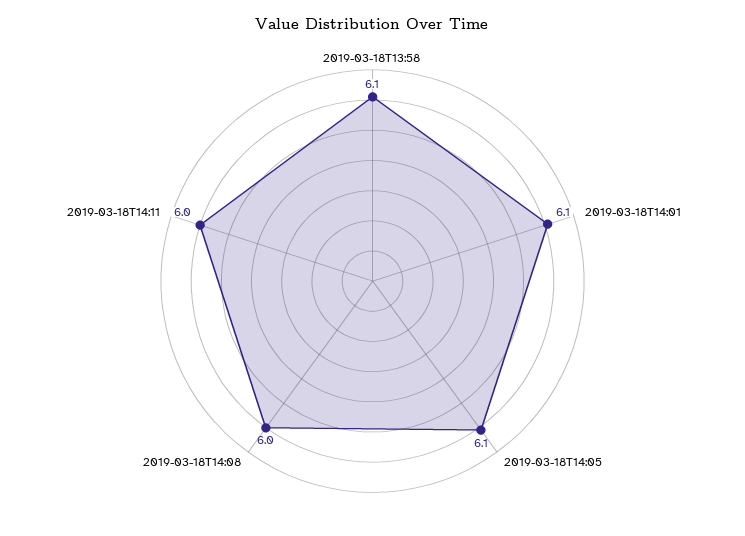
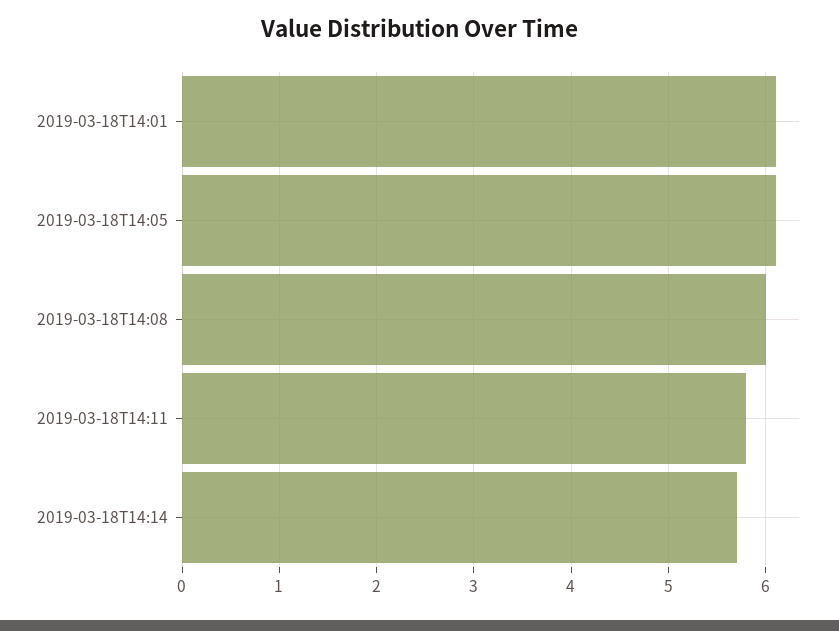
2019-03-18T13:58: 6.1 -> none
2019-03-18T14:11: 6 -> 5.8
2019-03-18T14:14: none -> 5.7

